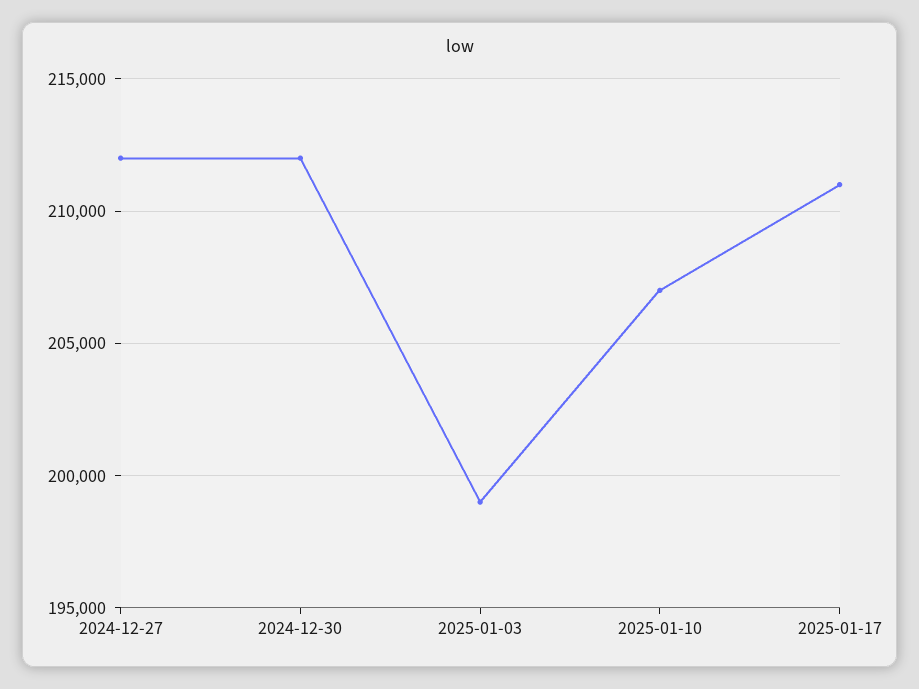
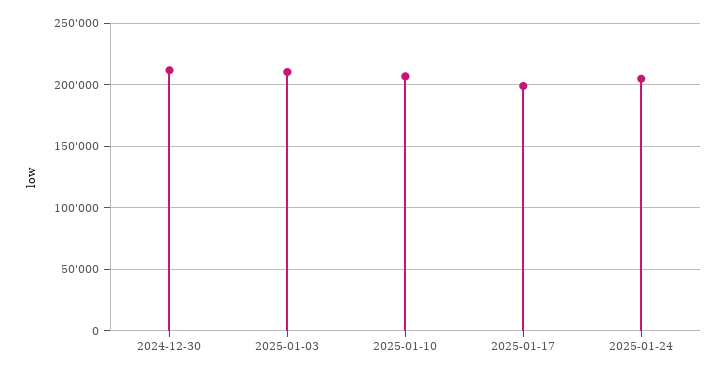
2024-12-27: 212000 -> none
2025-01-03: 199000 -> 210000
2025-01-17: 211000 -> 200000
2025-01-24: none -> 205000

